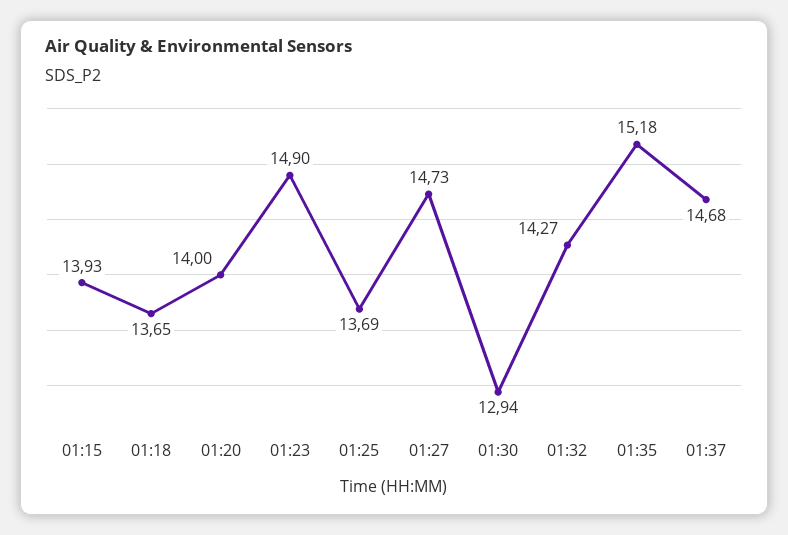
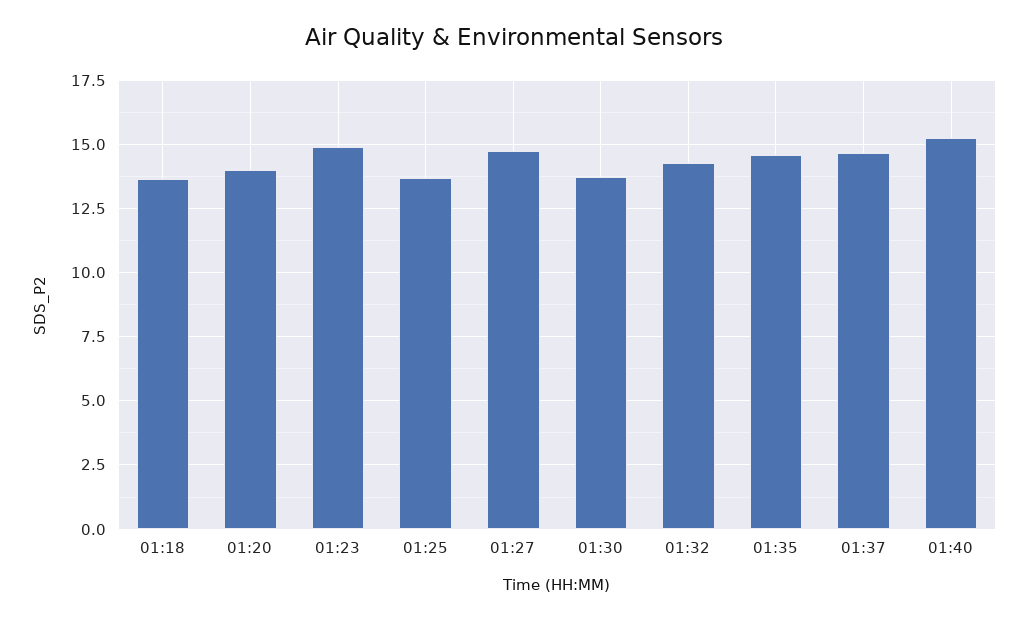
01:15: 13.93 -> none
01:30: 12.94 -> 13.75
01:35: 15.18 -> 14.5
01:40: none -> 15.25

